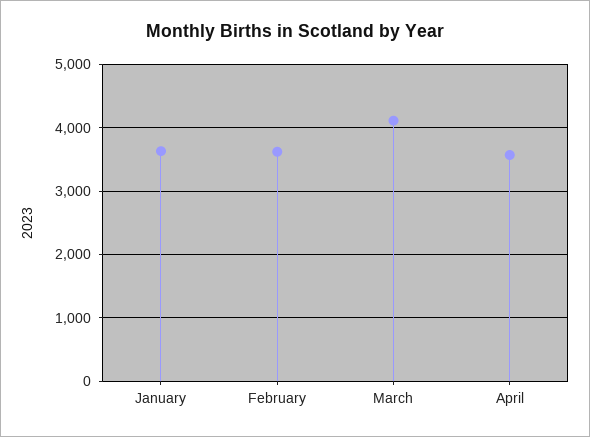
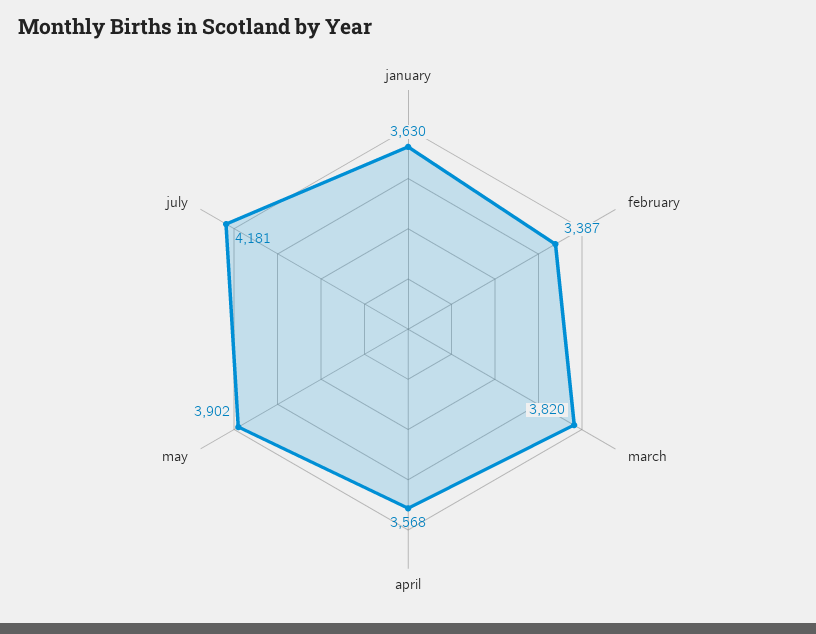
February: 3600 -> 3387
March: 4100 -> 3820
may: none -> 3902
july: none -> 4181

